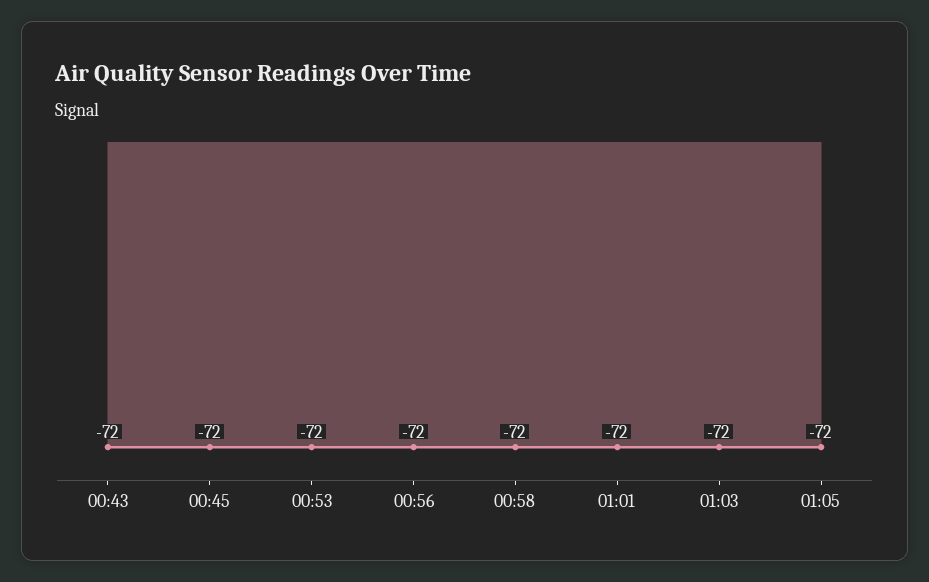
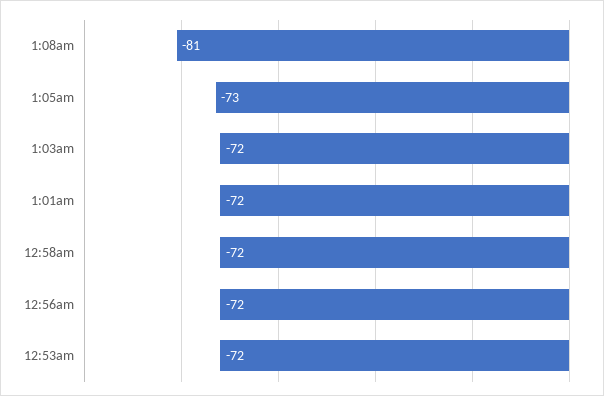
00:43: -72 -> none
00:45: -72 -> none
01:05: -72 -> -73
1:08am: none -> -81

